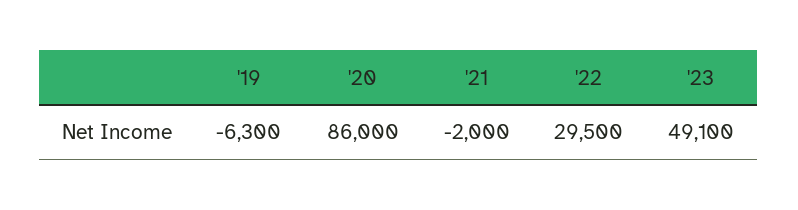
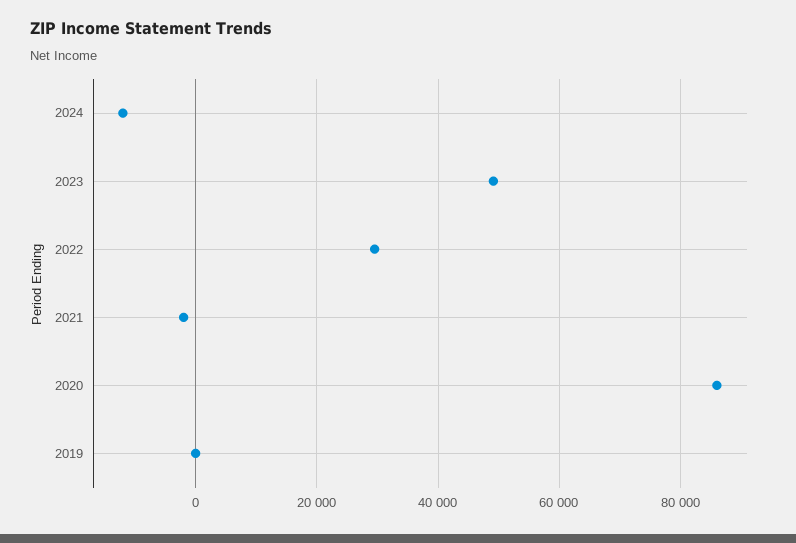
'19: -6300 -> 0
2024: none -> -12000

